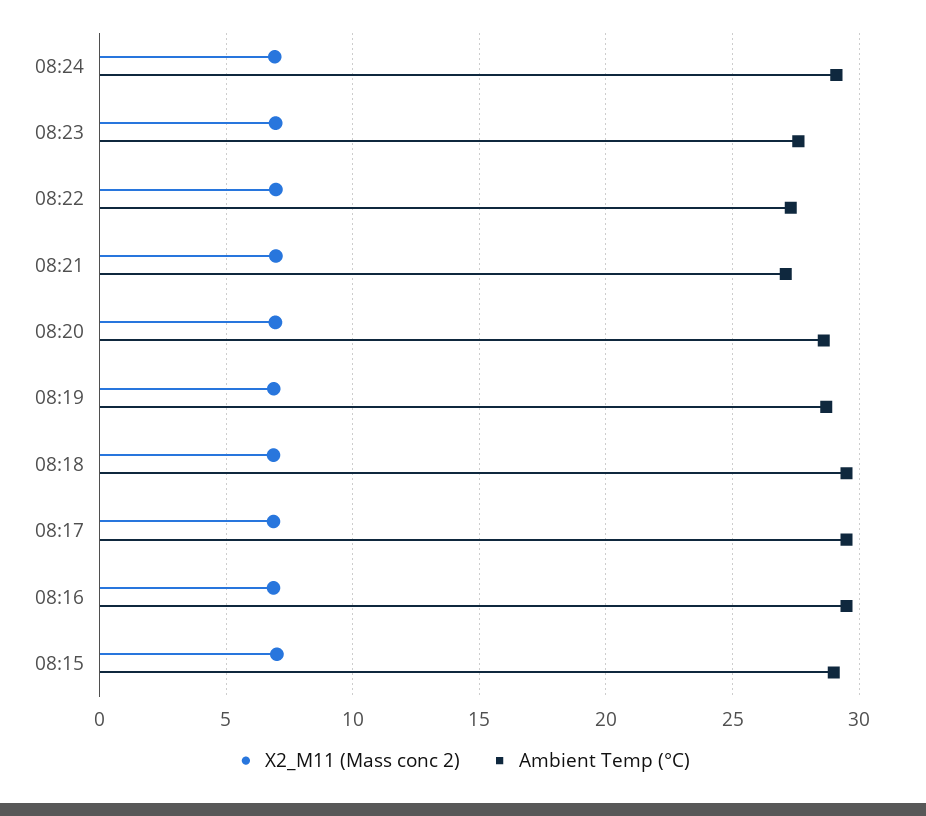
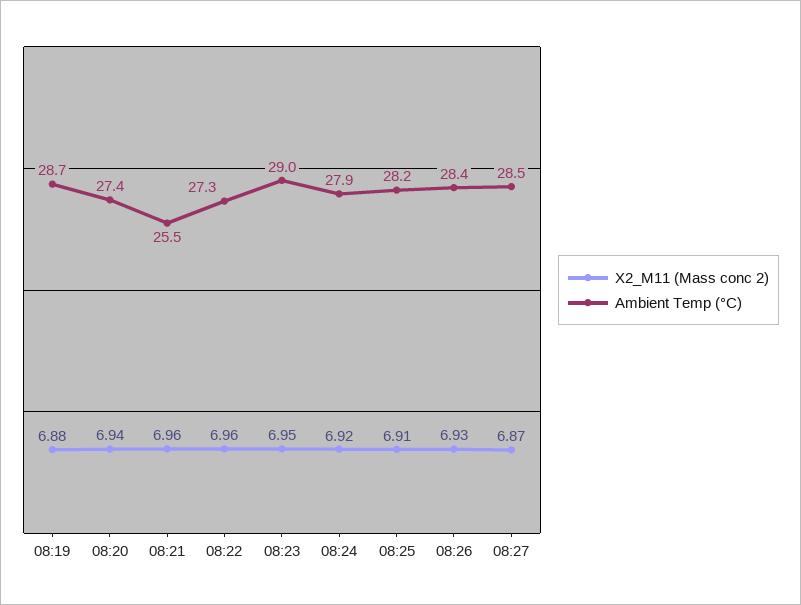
Ambient Temp (°C), 08:24: 29 -> 27.9
Ambient Temp (°C), 08:23: 27.5 -> 29
Ambient Temp (°C), 08:21: 27 -> 25.5
Ambient Temp (°C), 08:20: 28.5 -> 27.4
X2_M11 (Mass conc 2), 08:18: 7 -> none
Ambient Temp (°C), 08:18: 29.5 -> none
X2_M11 (Mass conc 2), 08:17: 7 -> none
Ambient Temp (°C), 08:17: 29.5 -> none
X2_M11 (Mass conc 2), 08:16: 7 -> none
Ambient Temp (°C), 08:16: 29.5 -> none
X2_M11 (Mass conc 2), 08:15: 7 -> none
Ambient Temp (°C), 08:15: 29 -> none
X2_M11 (Mass conc 2), 08:25: none -> 6.91
Ambient Temp (°C), 08:25: none -> 28.2
X2_M11 (Mass conc 2), 08:26: none -> 6.93
Ambient Temp (°C), 08:26: none -> 28.4
X2_M11 (Mass conc 2), 08:27: none -> 6.87
Ambient Temp (°C), 08:27: none -> 28.5

